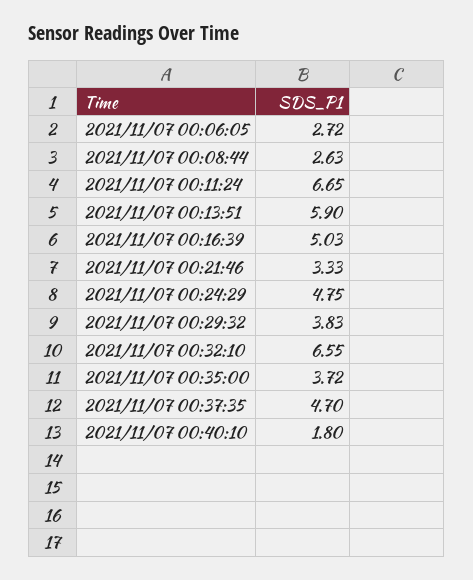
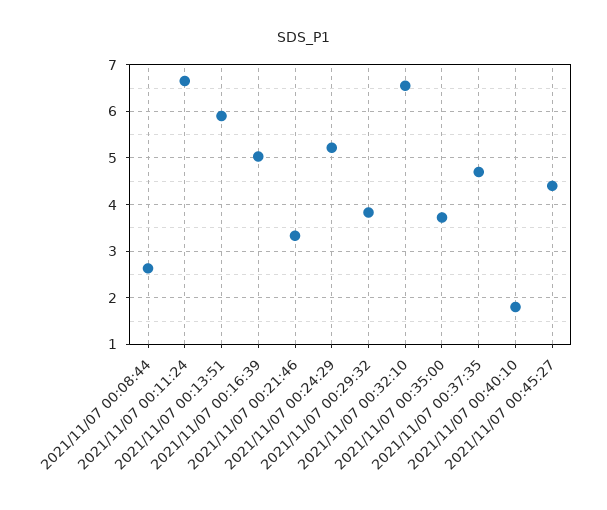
2021/11/07 00:06:05: 2.72 -> none
2021/11/07 00:24:29: 4.75 -> 5.2
2021/11/07 00:45:27: none -> 4.4

